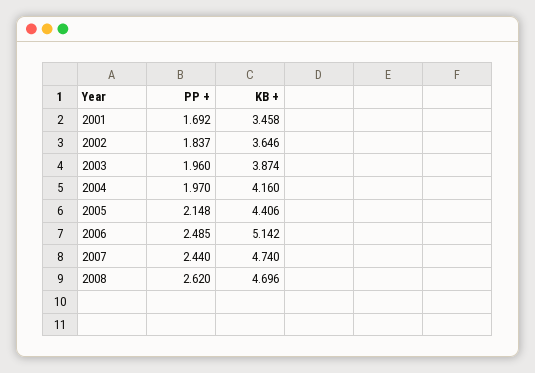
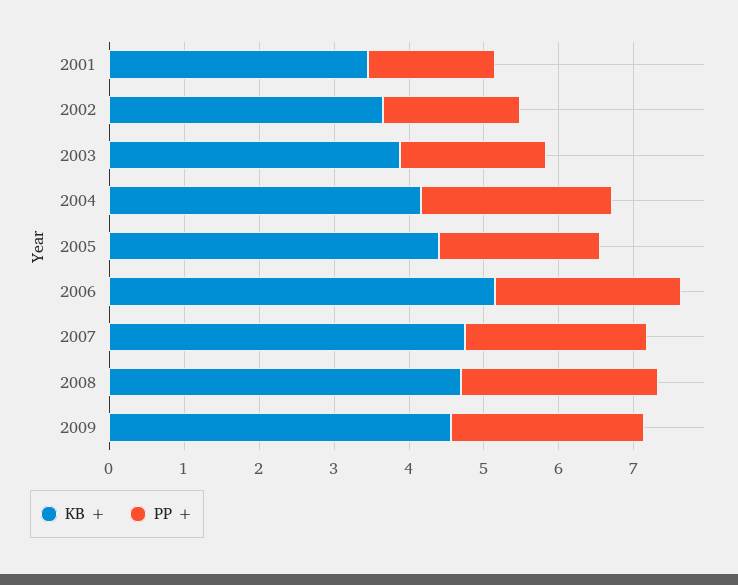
PP +, 2004: 1.97 -> 2.6
KB +, 2009: none -> 4.6
PP +, 2009: none -> 2.6

